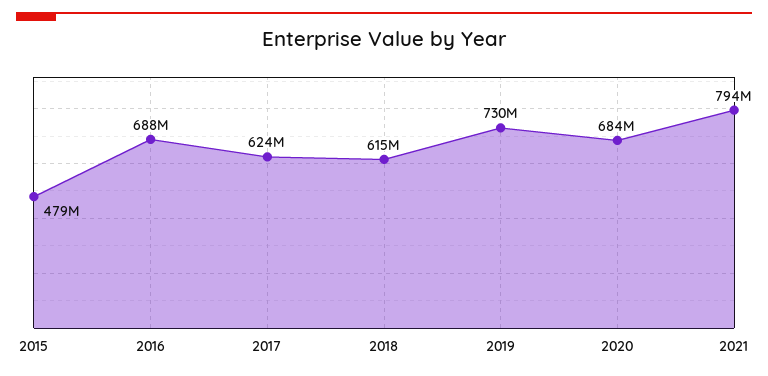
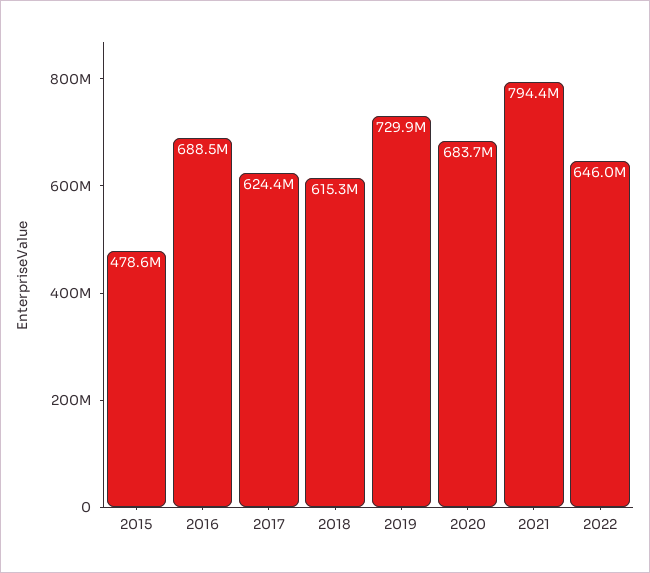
2022: none -> 646000000

